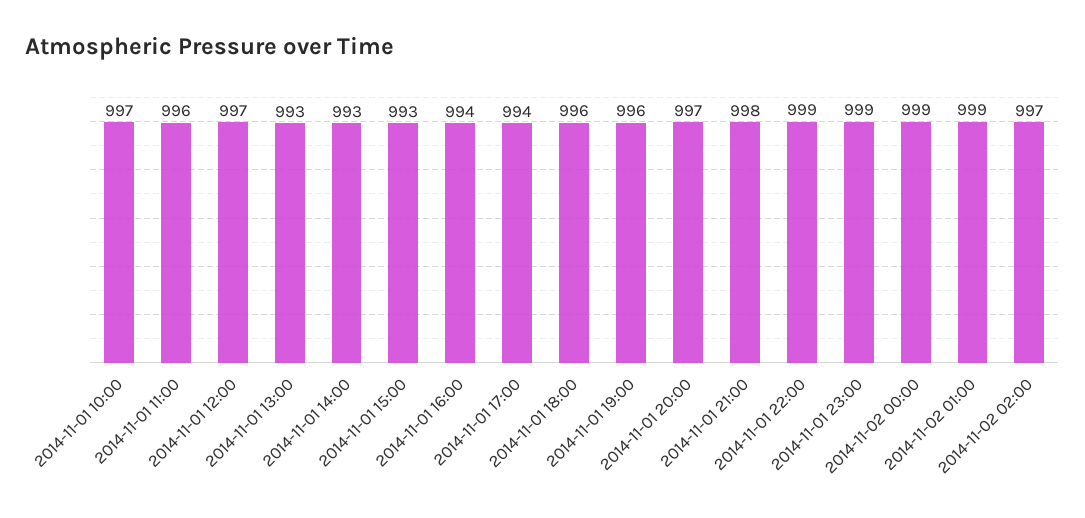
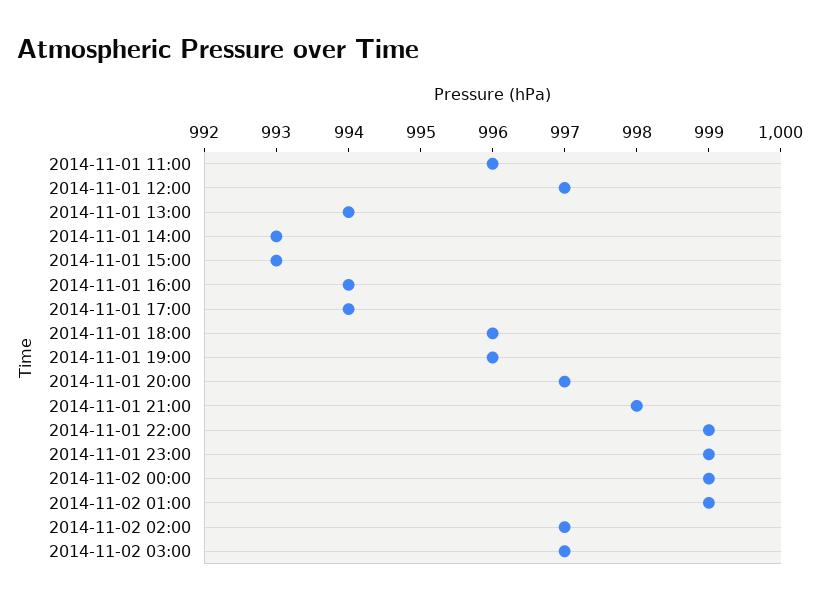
2014-11-01 10:00: 997 -> none
2014-11-01 13:00: 993 -> 994
2014-11-02 03:00: none -> 997

